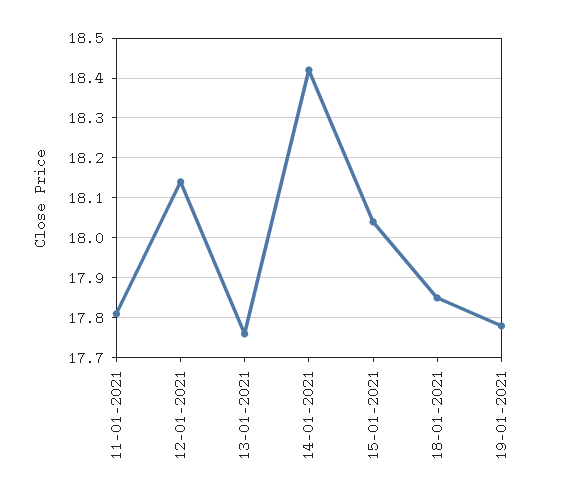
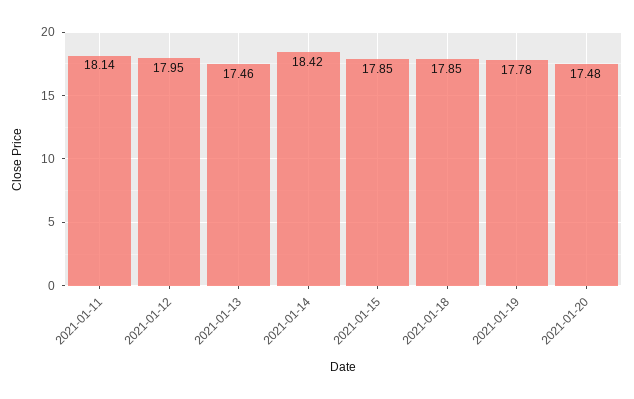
11-01-2021: 17.8 -> 18.14
12-01-2021: 18.15 -> 17.95
13-01-2021: 17.75 -> 17.46
15-01-2021: 18.05 -> 17.85
2021-01-20: none -> 17.48

